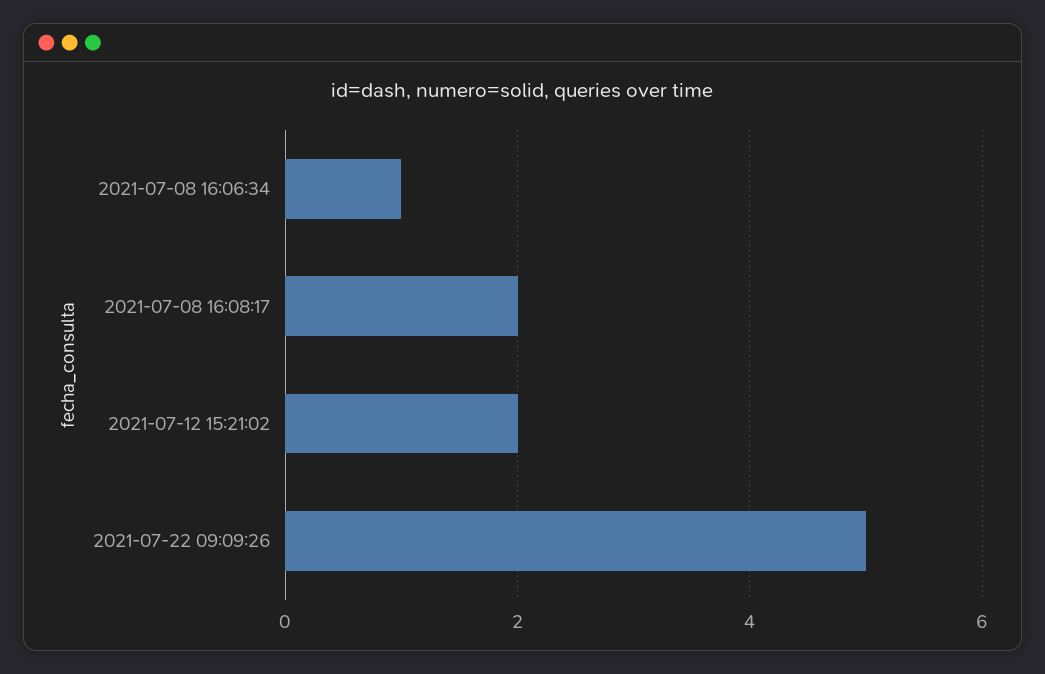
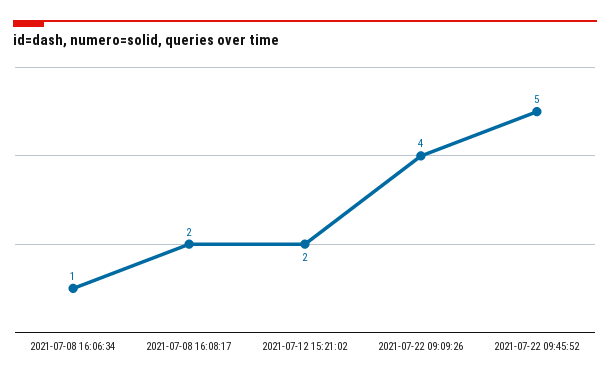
2021-07-22 09:09:26: 5 -> 4
2021-07-22 09:45:52: none -> 5

